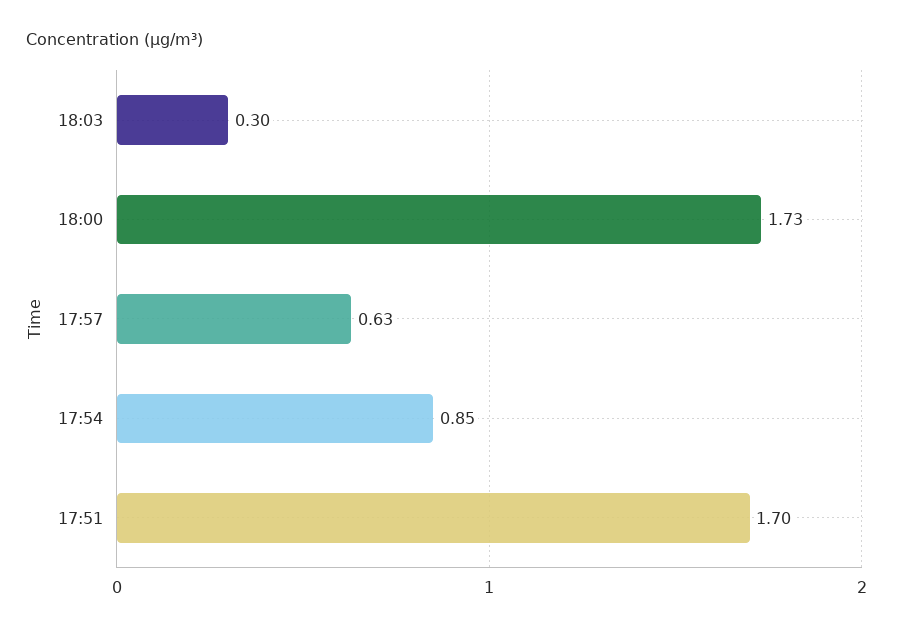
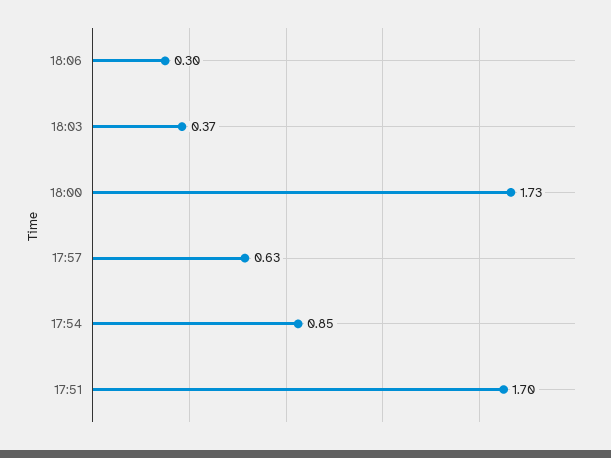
18:03: 0.3 -> 0.37
18:06: none -> 0.3

